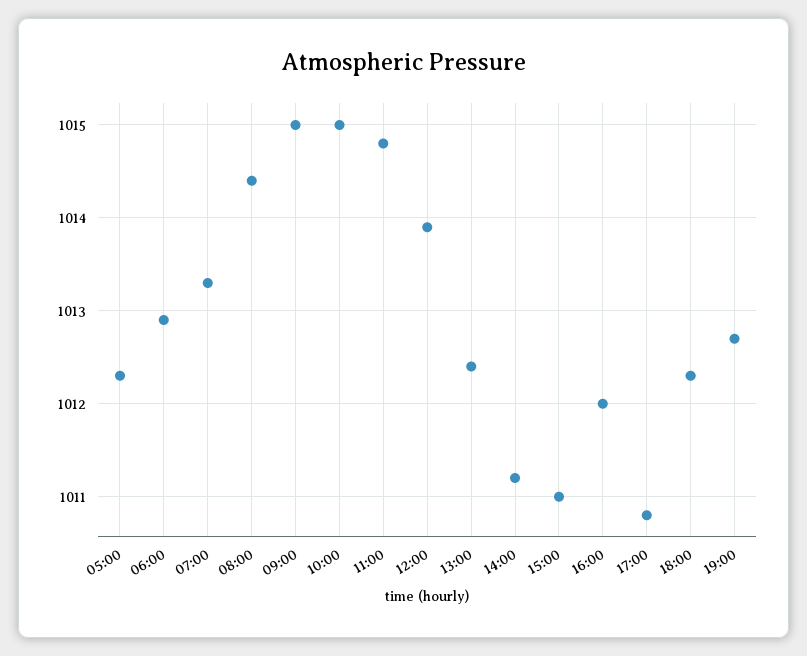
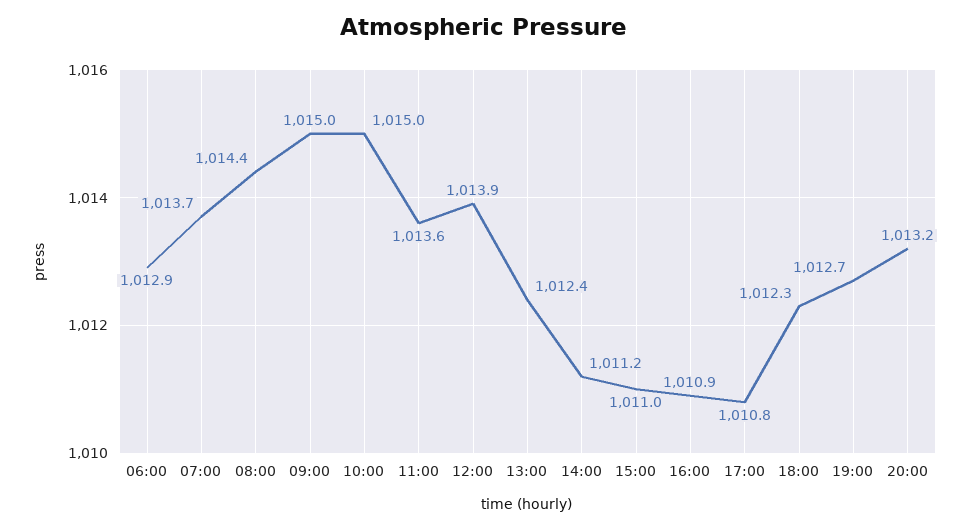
05:00: 1012.3 -> none
07:00: 1013.3 -> 1013.7
11:00: 1014.8 -> 1013.6
16:00: 1012 -> 1010.9
20:00: none -> 1013.2

